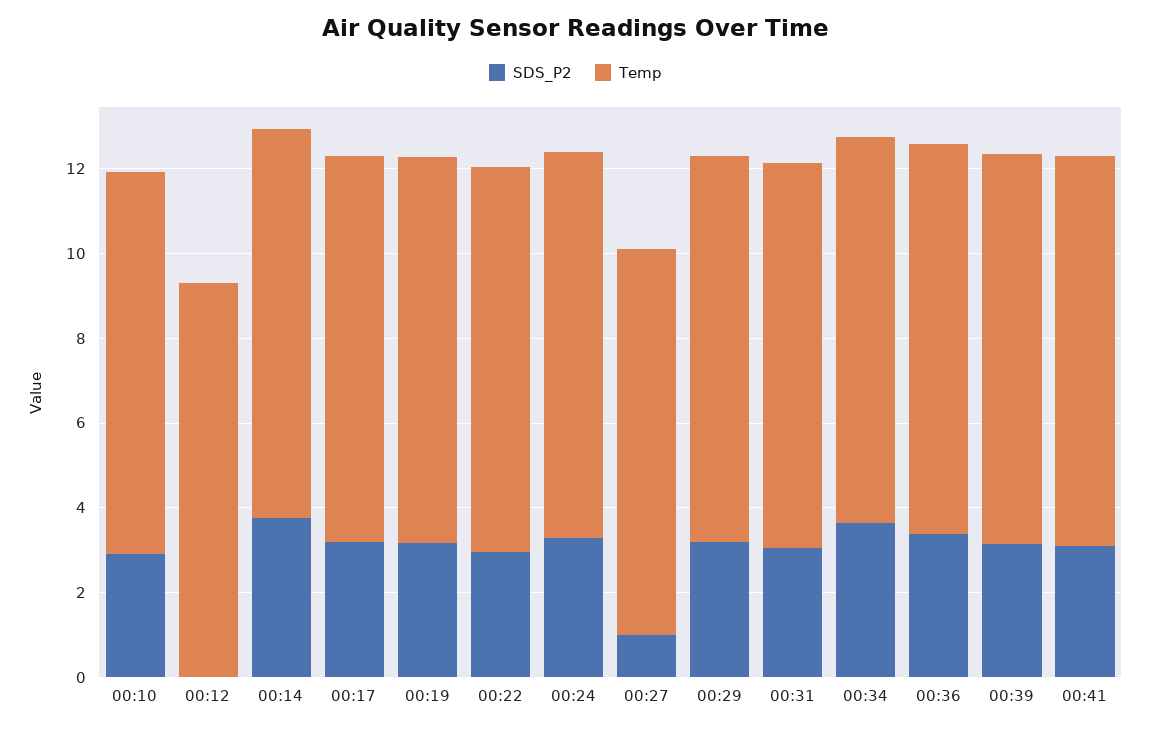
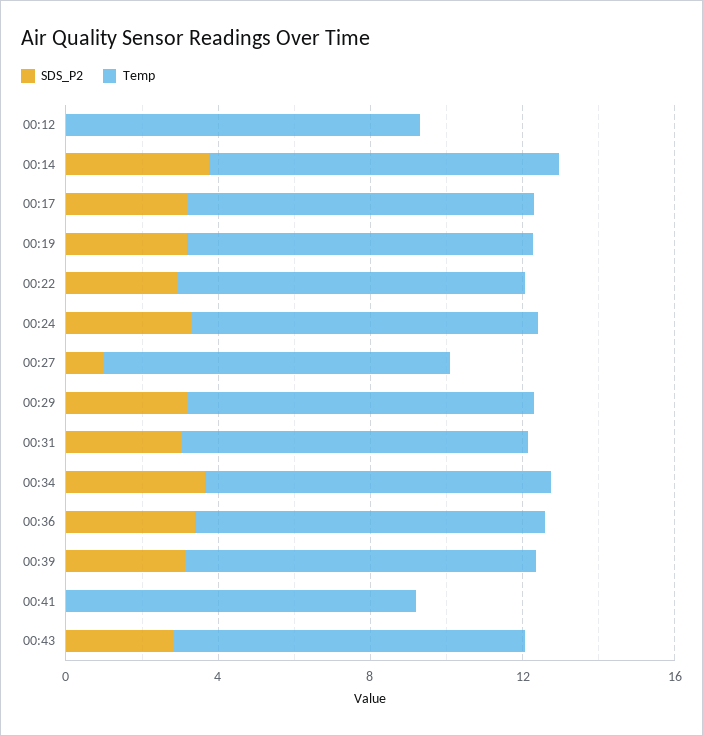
SDS_P2, 00:10: 3 -> none
Temp, 00:10: 9 -> none
SDS_P2, 00:41: 3 -> 0
SDS_P2, 00:43: none -> 3
Temp, 00:43: none -> 9

